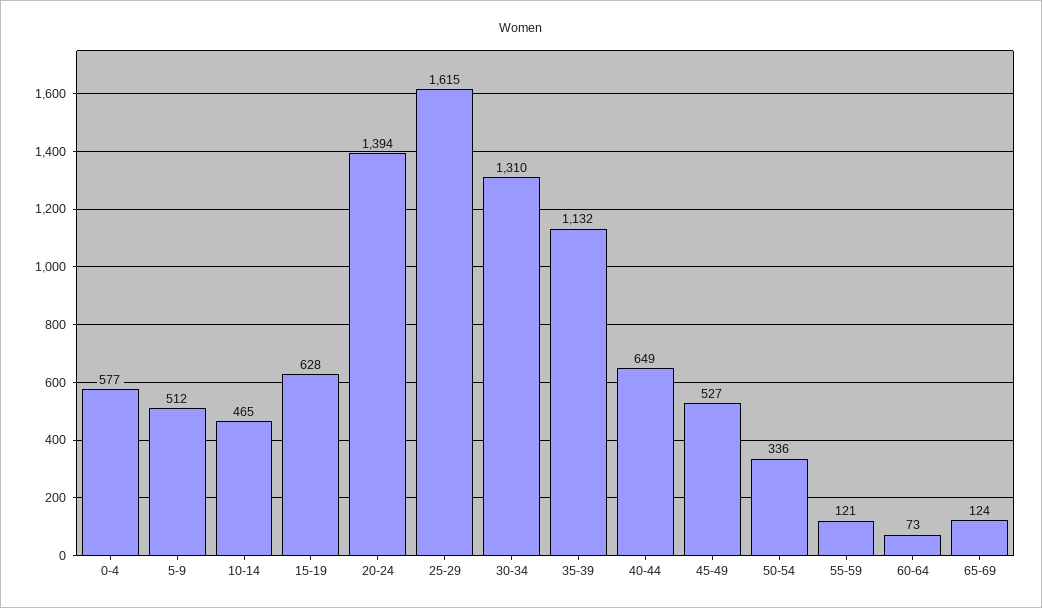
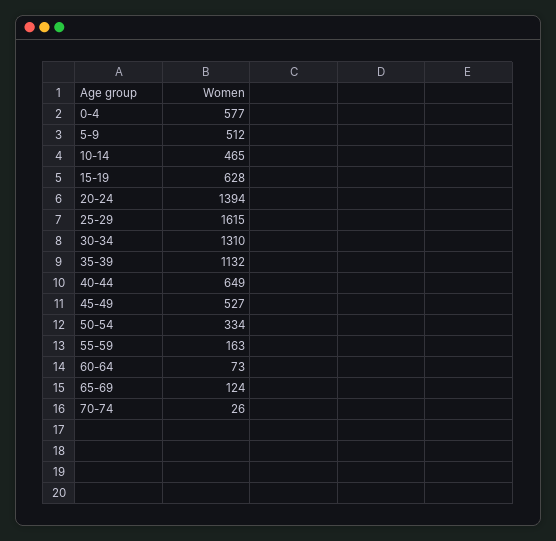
50-54: 336 -> 334
55-59: 121 -> 163
70-74: none -> 26

